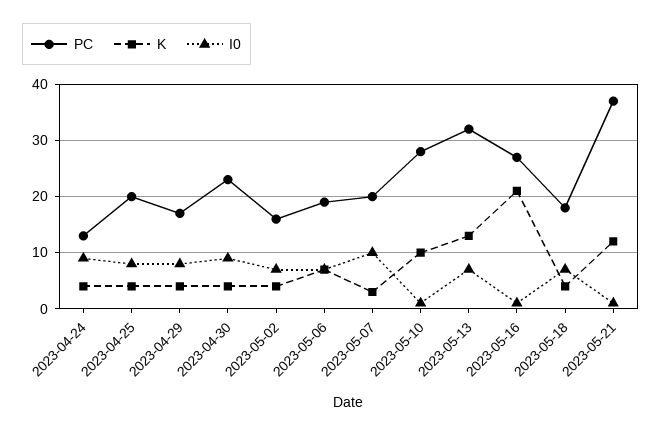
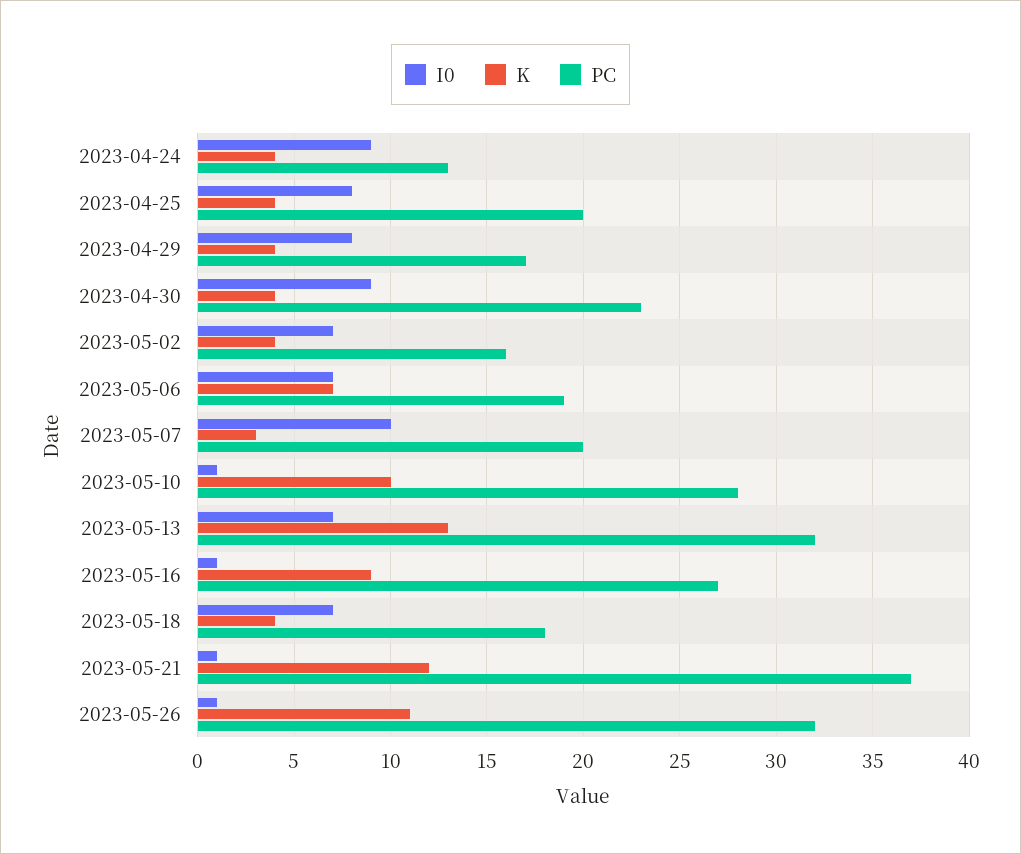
K, 2023-05-16: 20 -> 9
I0, 2023-05-26: none -> 1
K, 2023-05-26: none -> 11
PC, 2023-05-26: none -> 32

